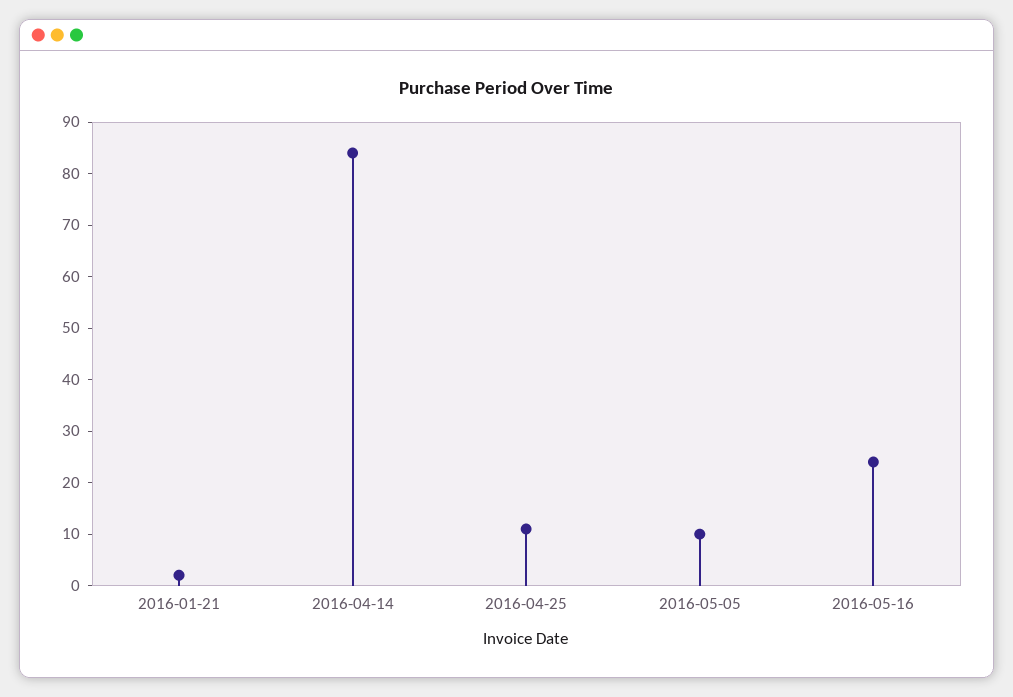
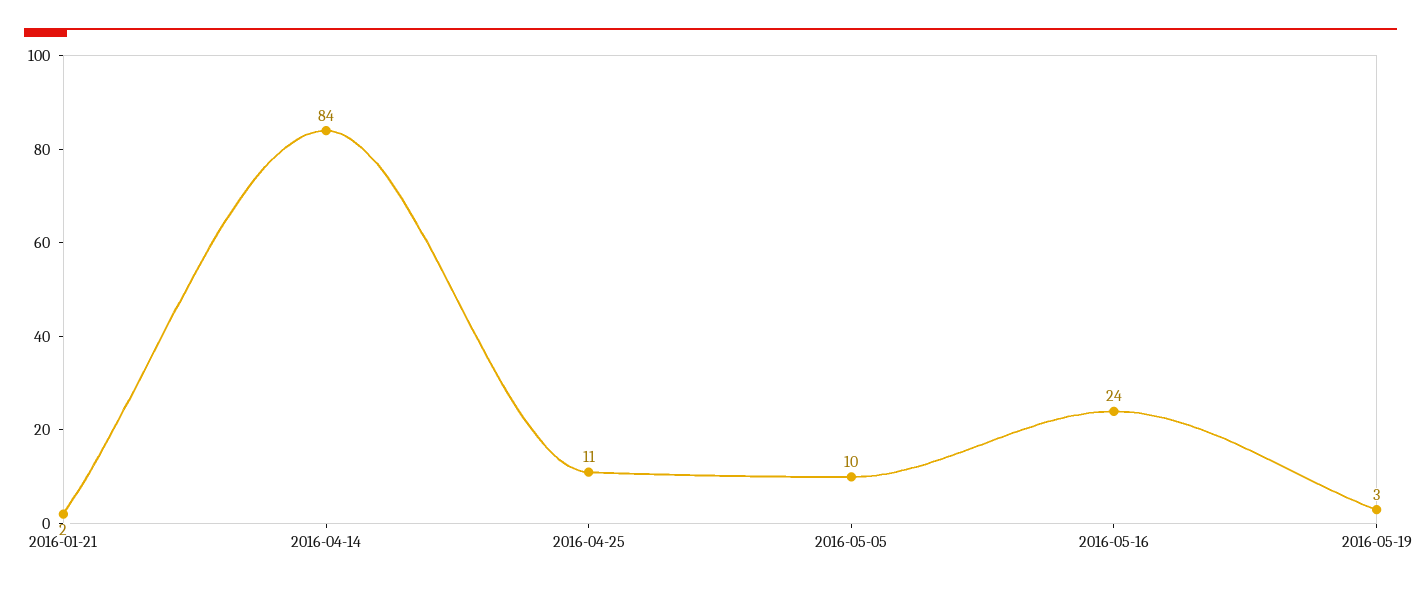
2016-05-19: none -> 3

